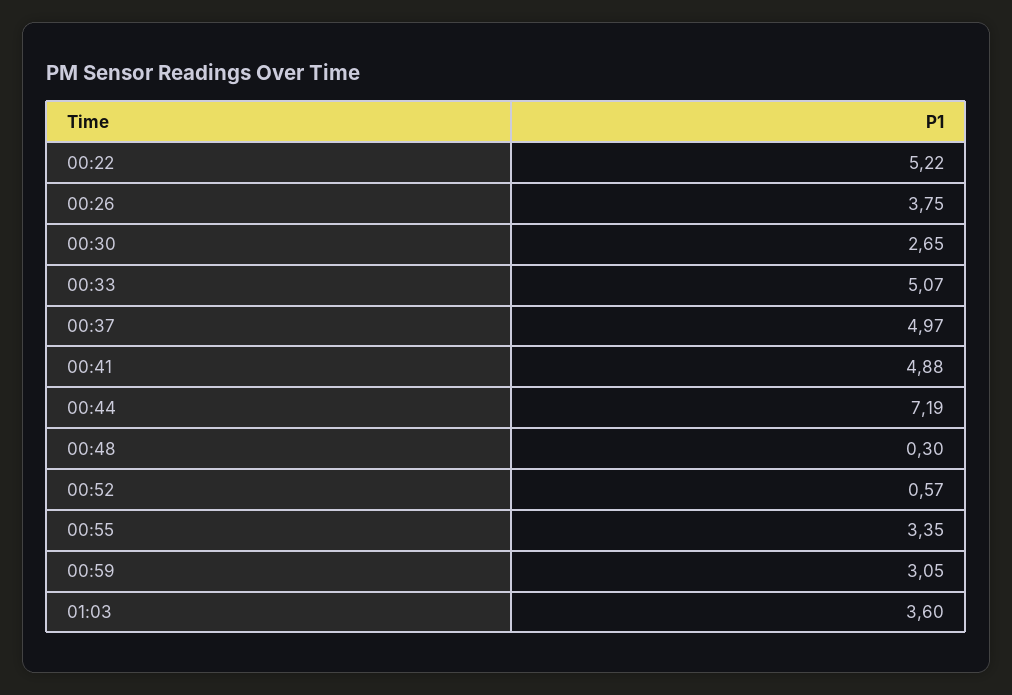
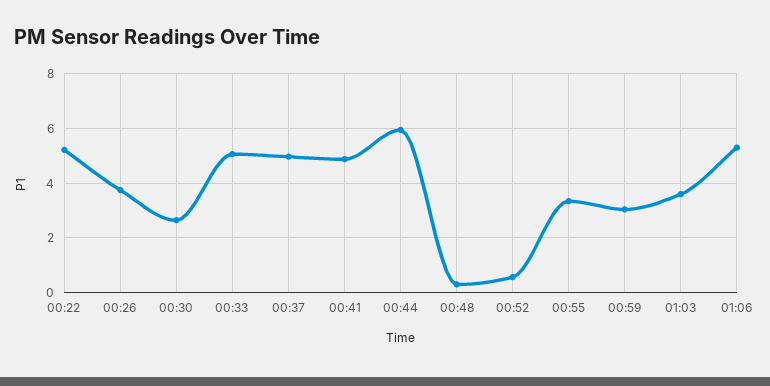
00:44: 7.19 -> 6
01:06: none -> 5.25

